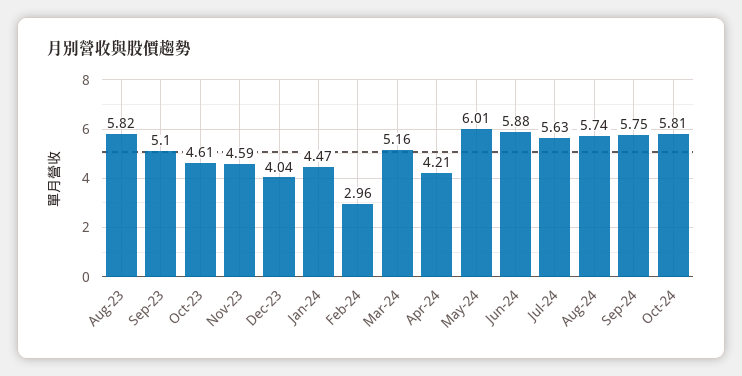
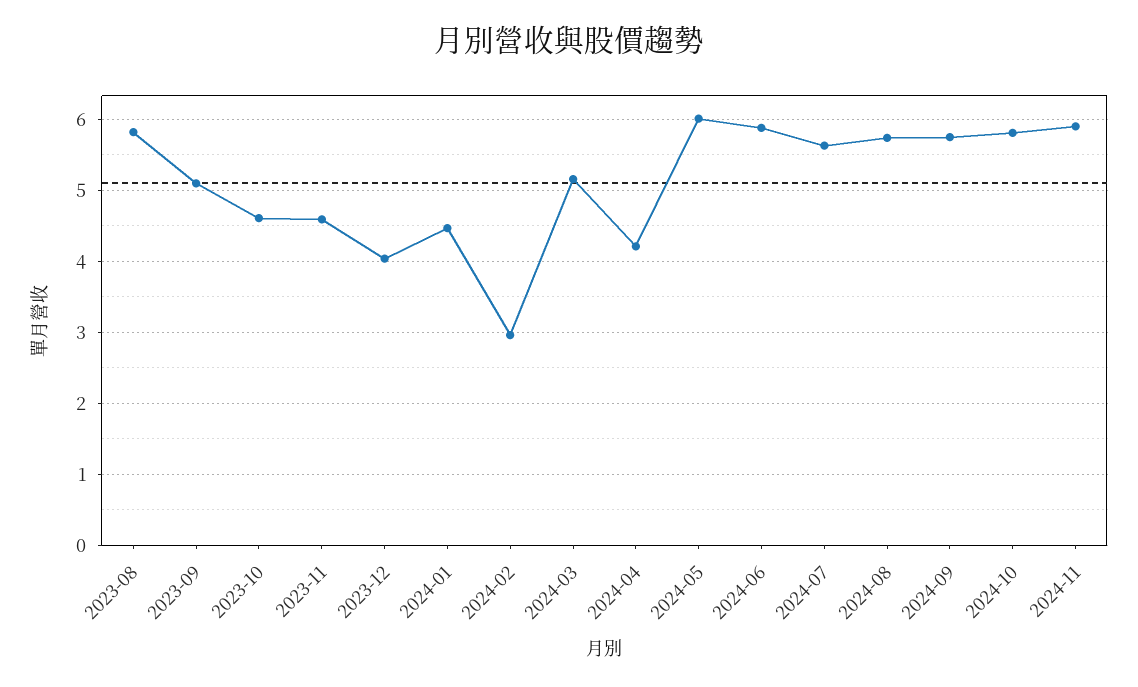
2024-11: none -> 5.9

